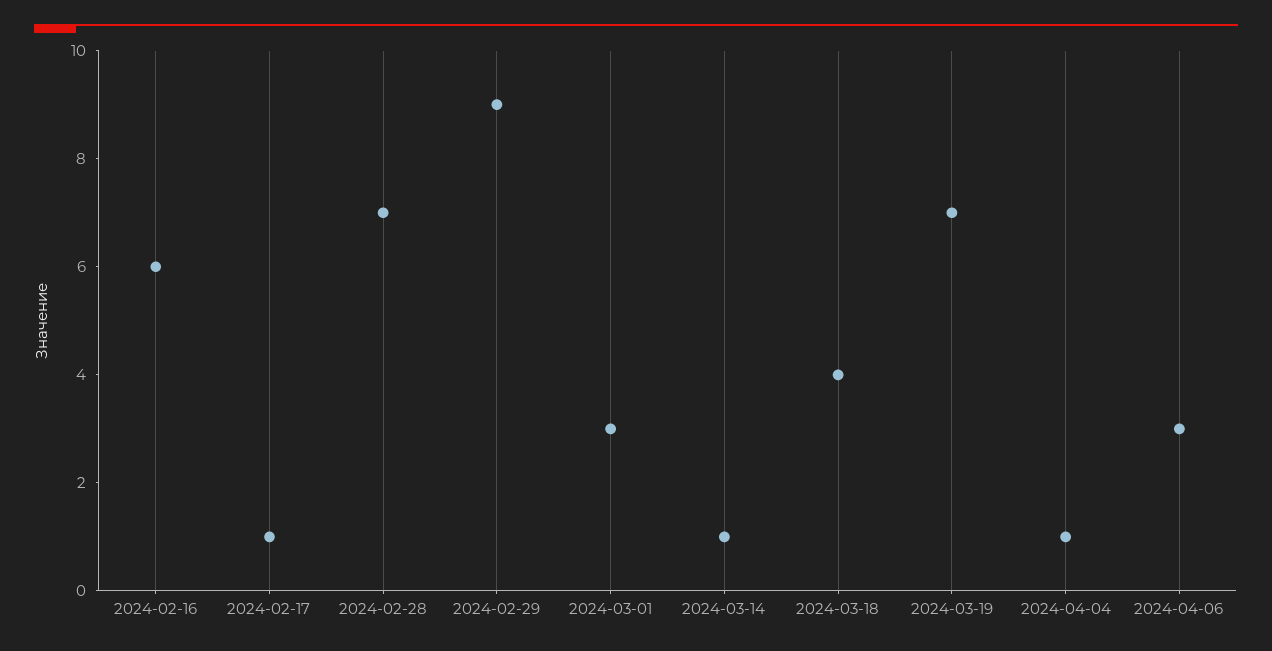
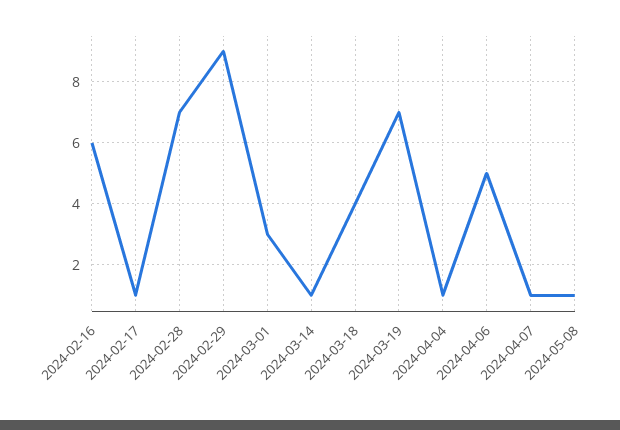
2024-04-06: 3 -> 5
2024-04-07: none -> 1
2024-05-08: none -> 1

